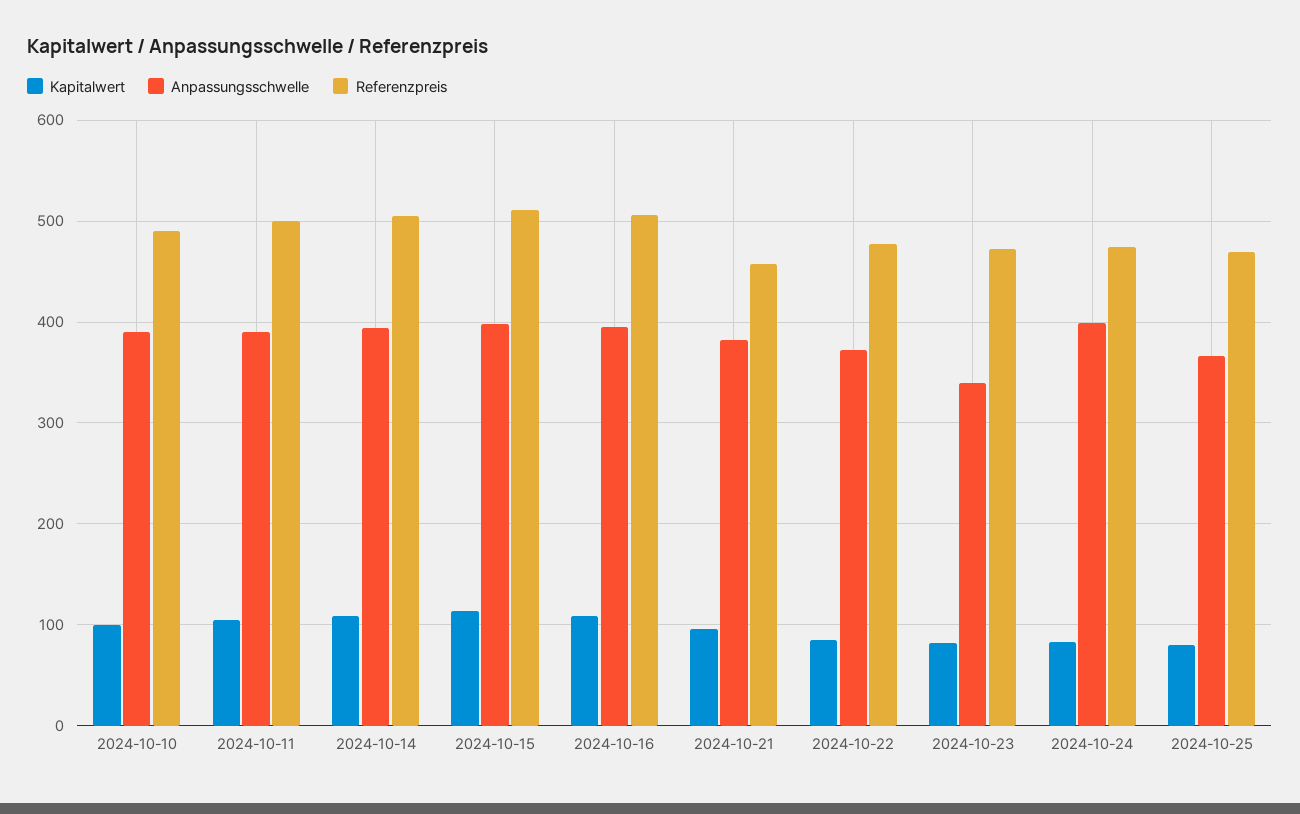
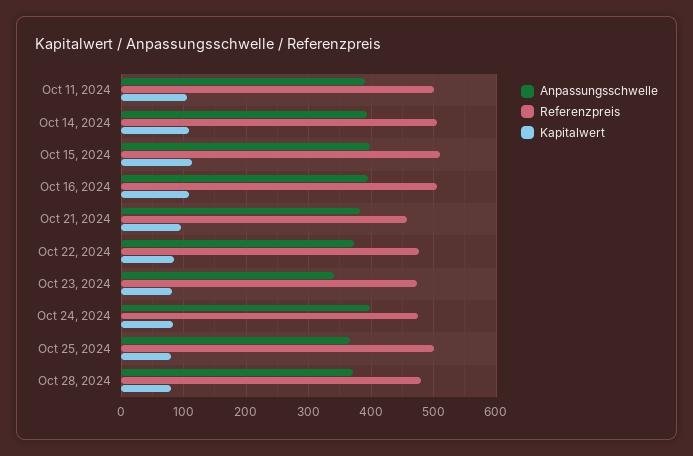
Kapitalwert, 2024-10-10: 100 -> none
Anpassungsschwelle, 2024-10-10: 390 -> none
Referenzpreis, 2024-10-10: 490 -> none
Referenzpreis, 2024-10-25: 470 -> 500
Anpassungsschwelle, Oct 28, 2024: none -> 370
Referenzpreis, Oct 28, 2024: none -> 480
Kapitalwert, Oct 28, 2024: none -> 80

